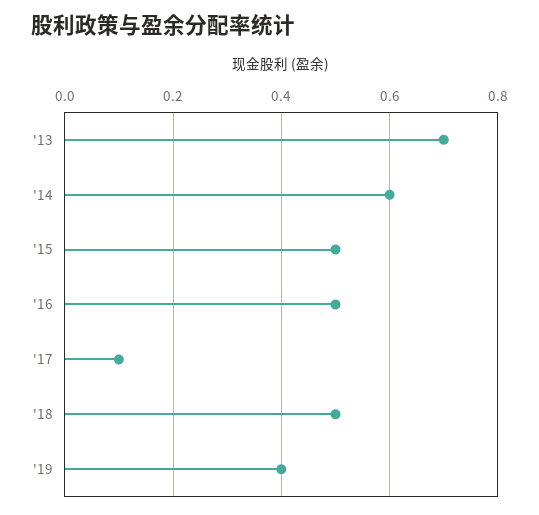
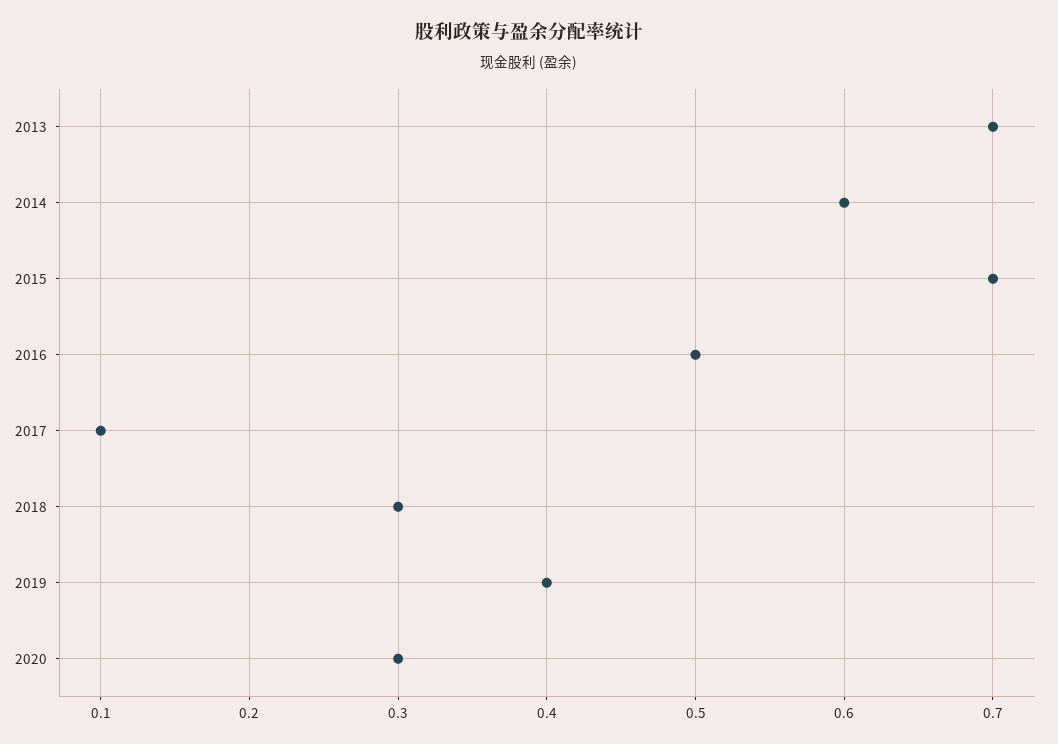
'15: 0.5 -> 0.7
'18: 0.5 -> 0.3
2020: none -> 0.3

